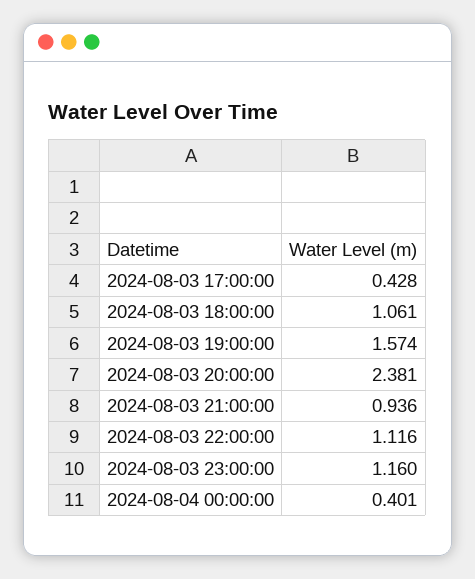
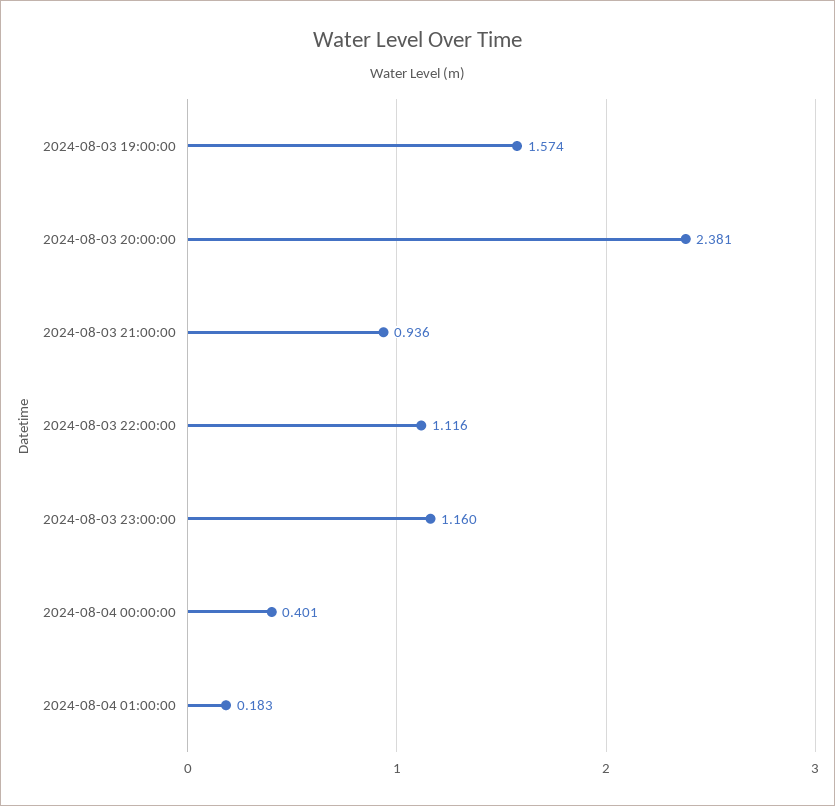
2024-08-03 17:00:00: 0.428 -> none
2024-08-03 18:00:00: 1.061 -> none
2024-08-04 01:00:00: none -> 0.183

